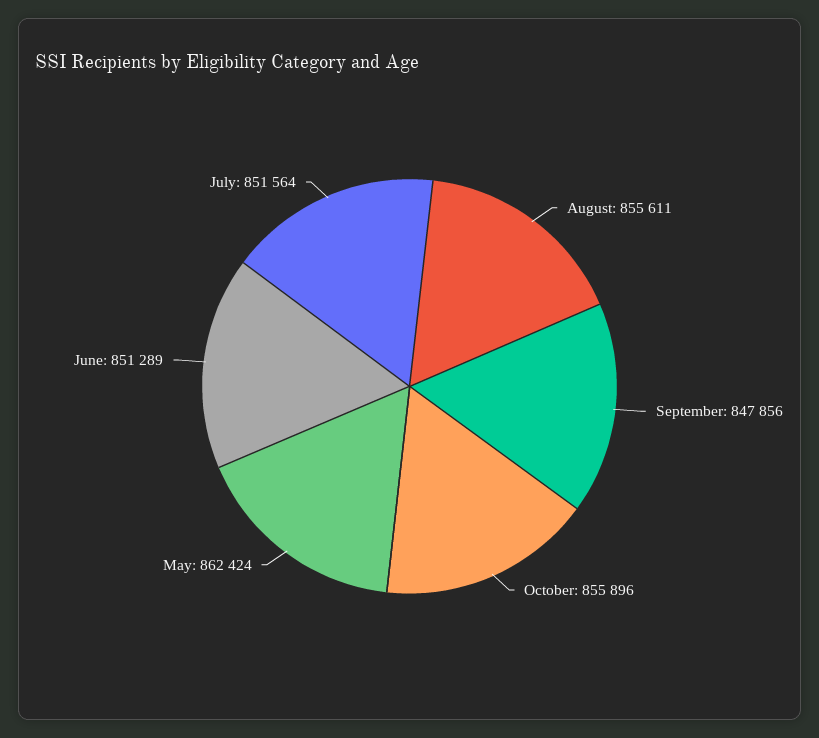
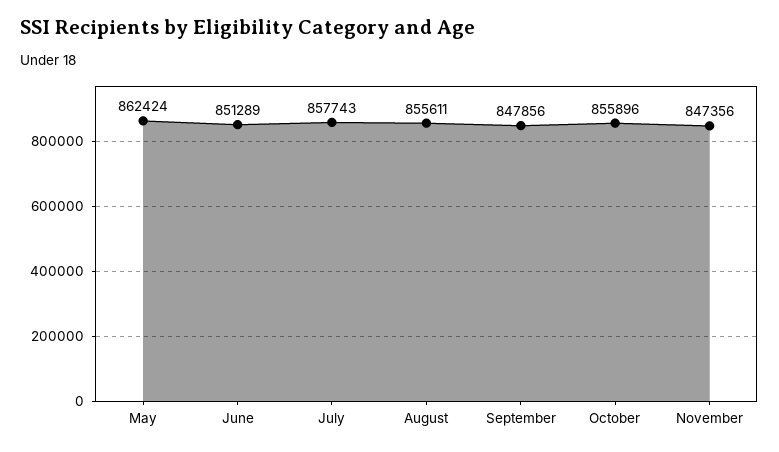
July: 851564 -> 857743
November: none -> 847356

